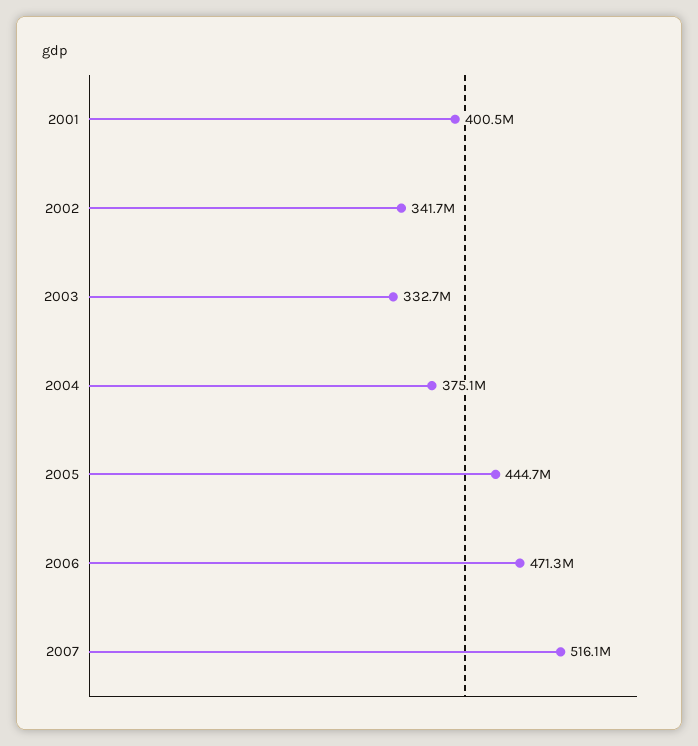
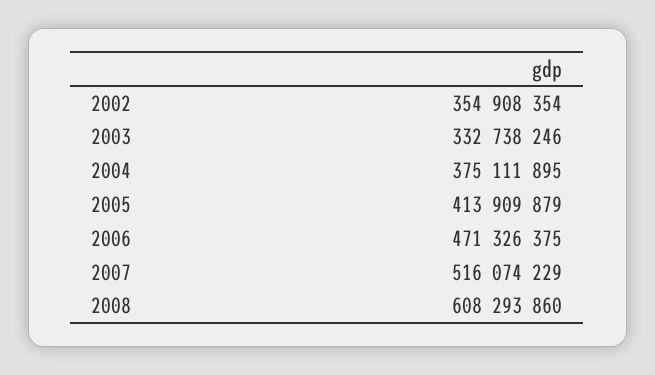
2001: 400500000 -> none
2002: 341700000 -> 354908354
2005: 444700000 -> 413909879
2008: none -> 608293860

